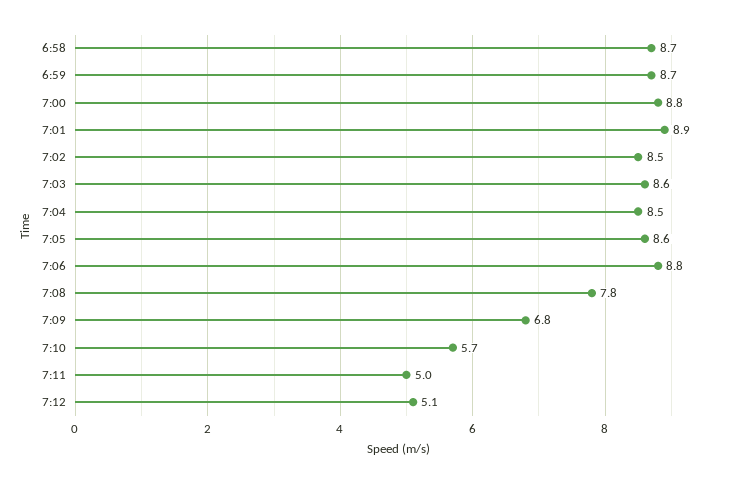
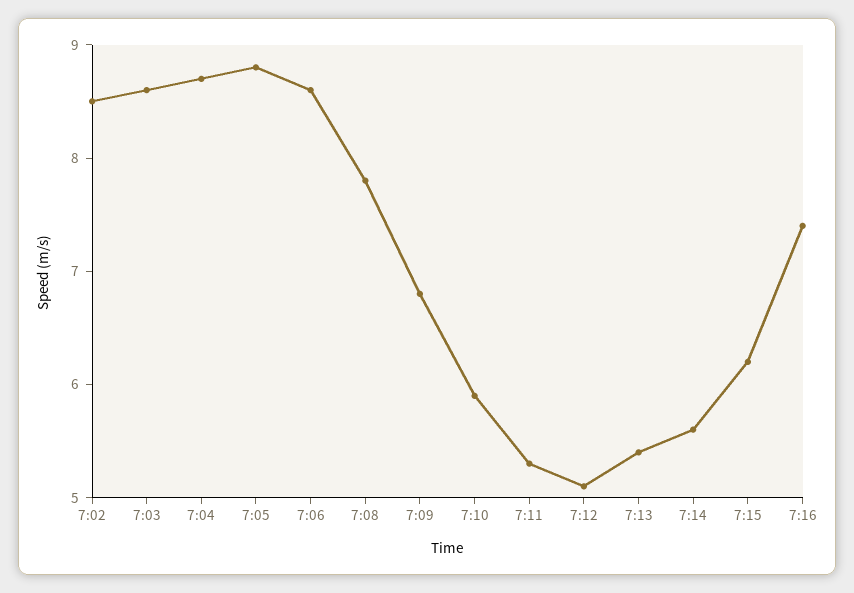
6:58: 8.7 -> none
6:59: 8.7 -> none
7:00: 8.8 -> none
7:01: 8.9 -> none
7:04: 8.5 -> 8.7
7:05: 8.6 -> 8.8
7:06: 8.8 -> 8.6
7:10: 5.7 -> 5.9
7:11: 5 -> 5.3
7:13: none -> 5.4
7:14: none -> 5.6
7:15: none -> 6.2
7:16: none -> 7.4

